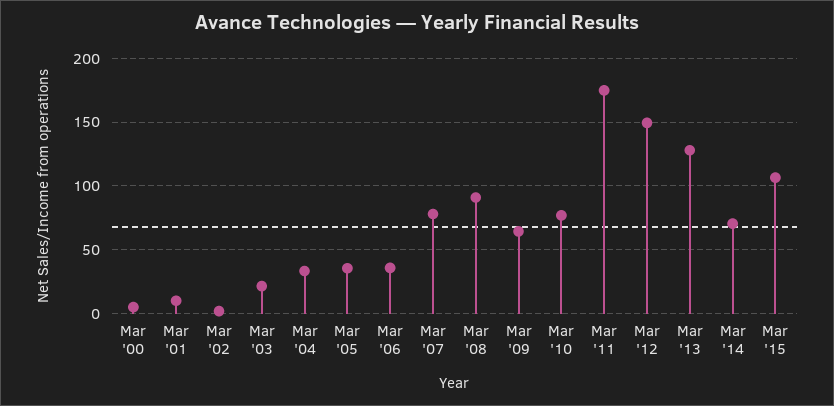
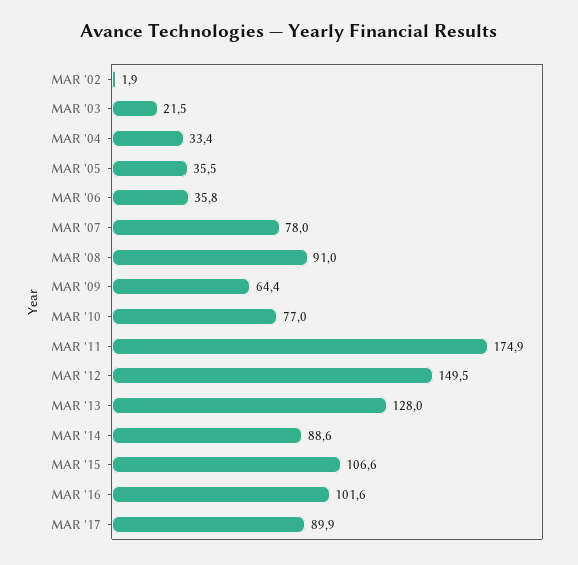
Mar '00: 5 -> none
Mar '01: 10 -> none
Mar '14: 70 -> 88.6
MAR '16: none -> 101.6
MAR '17: none -> 89.9

